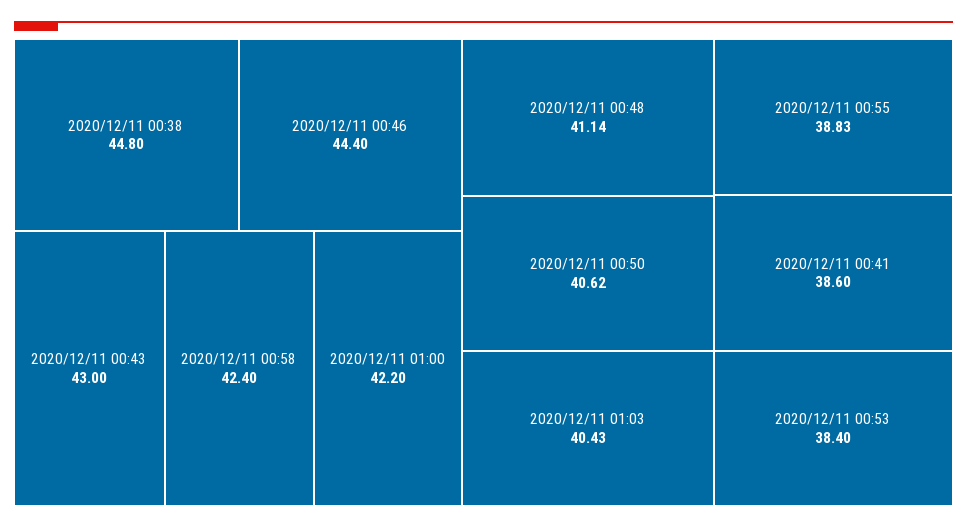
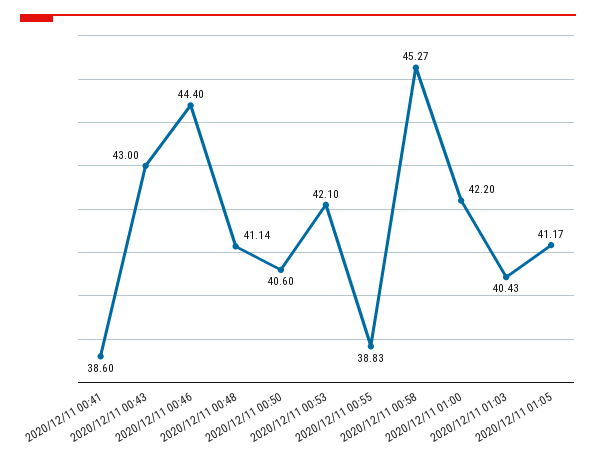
2020/12/11 00:38: 44.8 -> none
2020/12/11 00:58: 42.4 -> 45.27
2020/12/11 00:50: 40.62 -> 40.6
2020/12/11 00:53: 38.4 -> 42.1
2020/12/11 01:05: none -> 41.17

